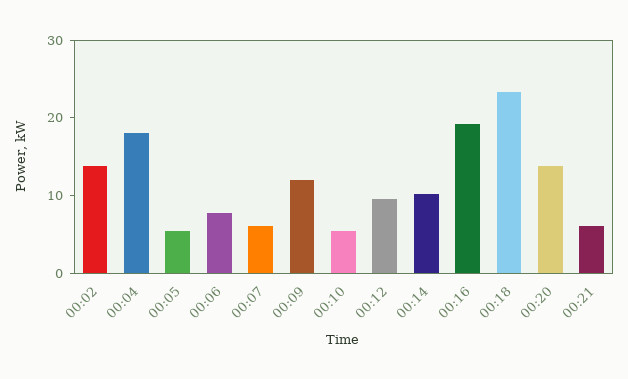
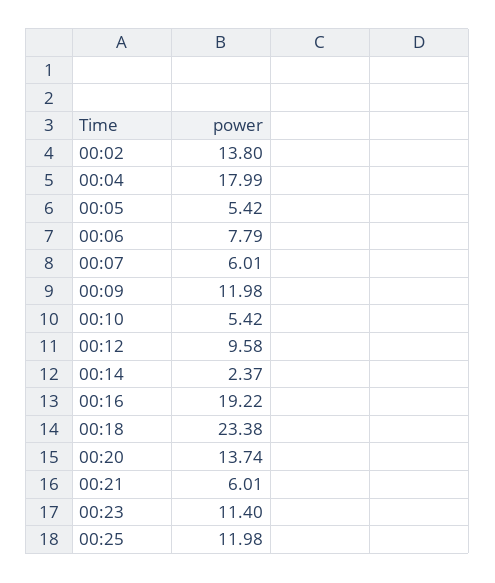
00:14: 10 -> 2.37
00:23: none -> 11.4
00:25: none -> 11.98

